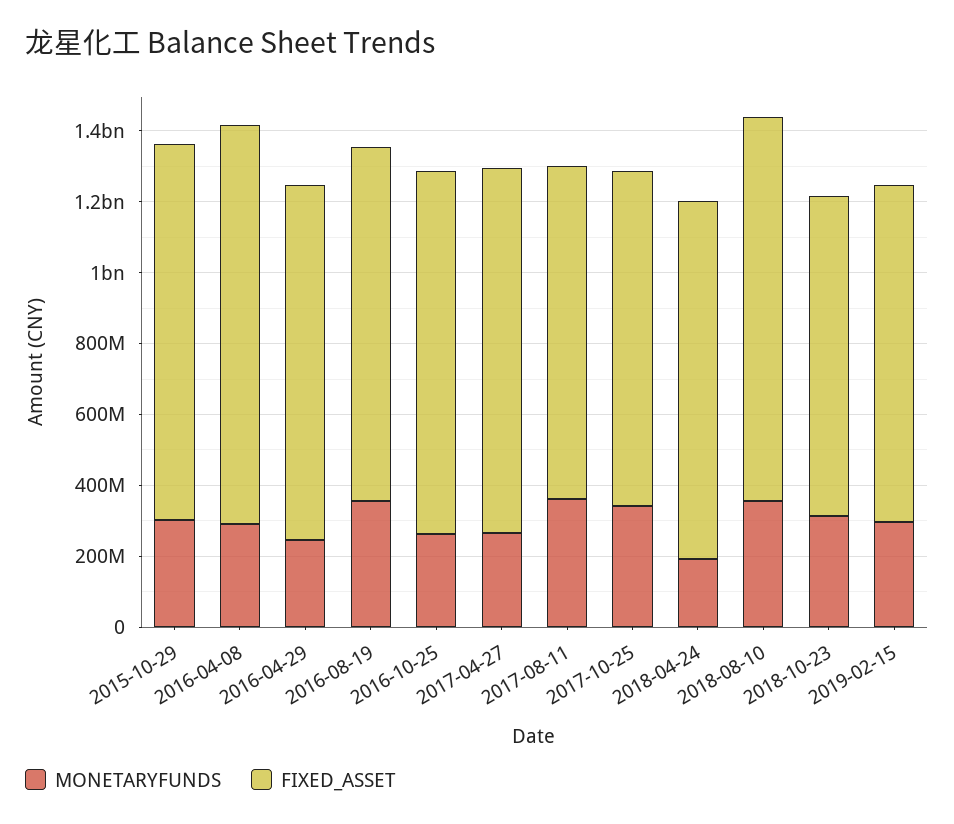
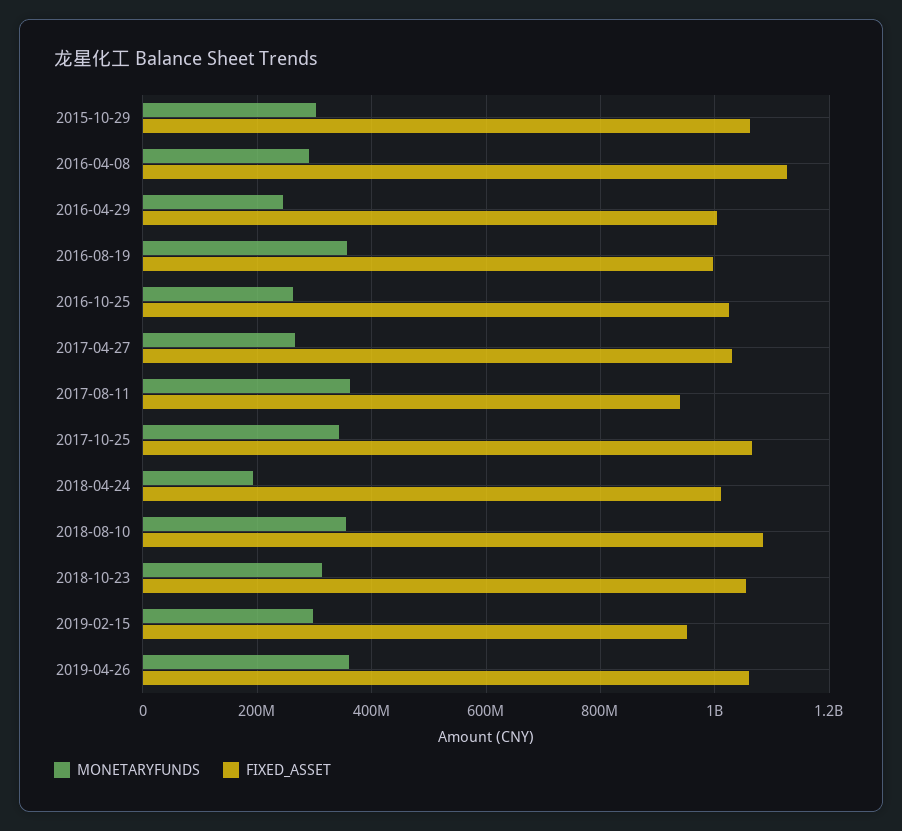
FIXED_ASSET, 2017-10-25: 950000000 -> 1060000000
FIXED_ASSET, 2018-10-23: 900000000 -> 1060000000
MONETARYFUNDS, 2019-04-26: none -> 360000000
FIXED_ASSET, 2019-04-26: none -> 1060000000

